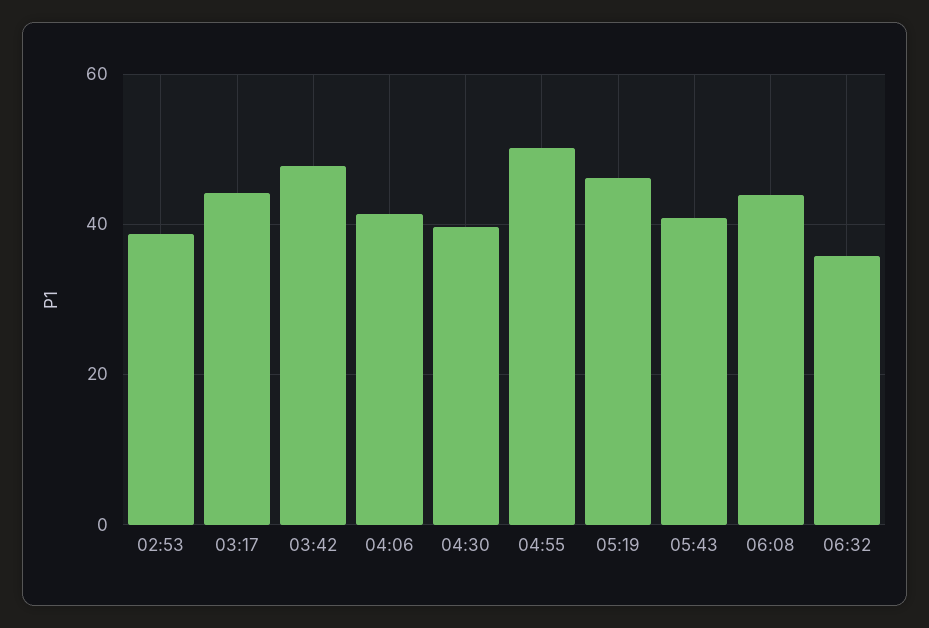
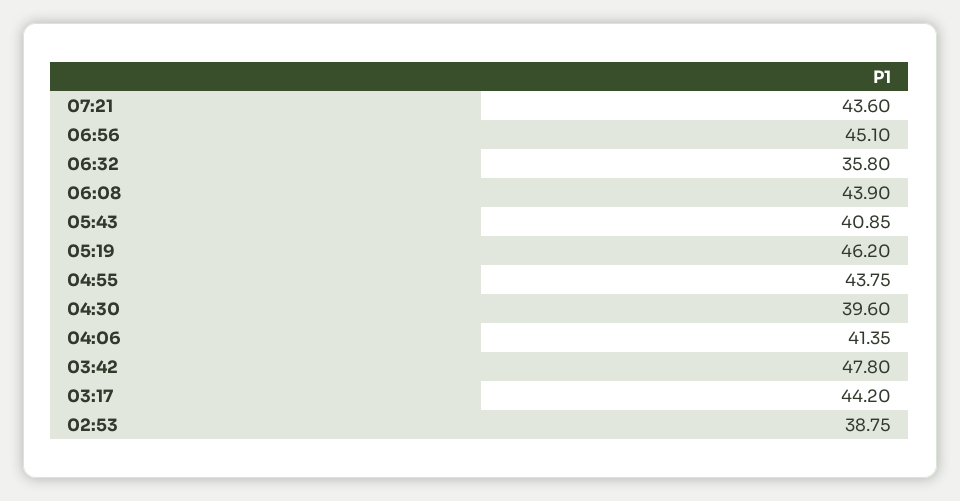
04:55: 50 -> 43.75
07:21: none -> 43.6
06:56: none -> 45.1

